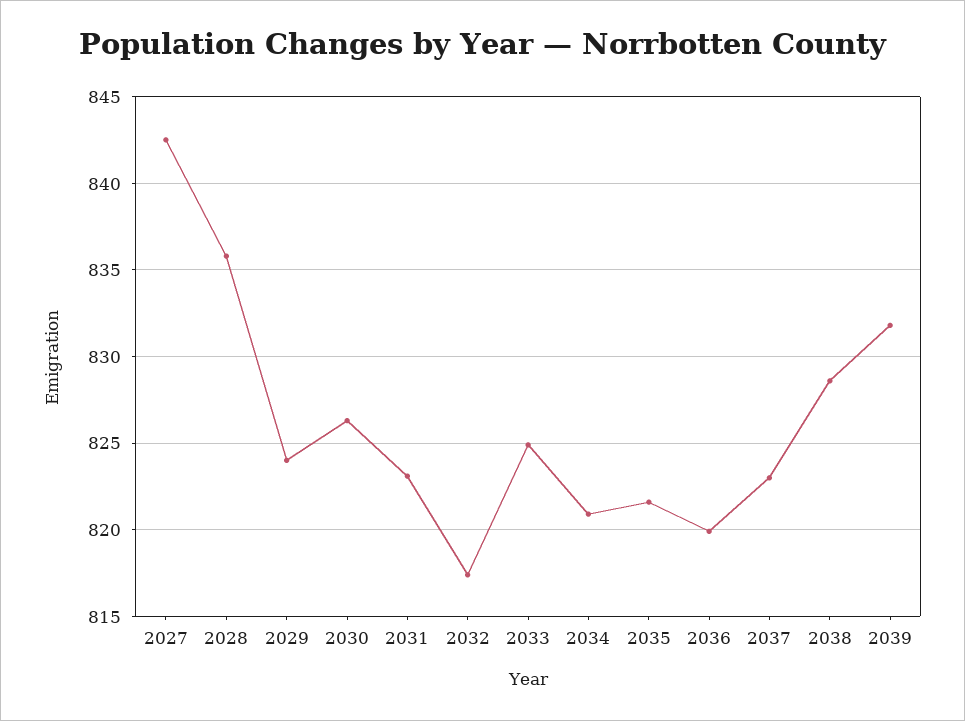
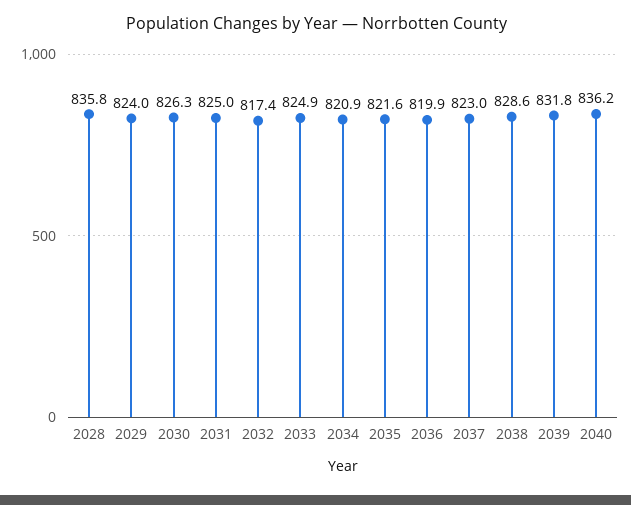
2027: 842.5 -> none
2031: 823 -> 825
2040: none -> 836.2

